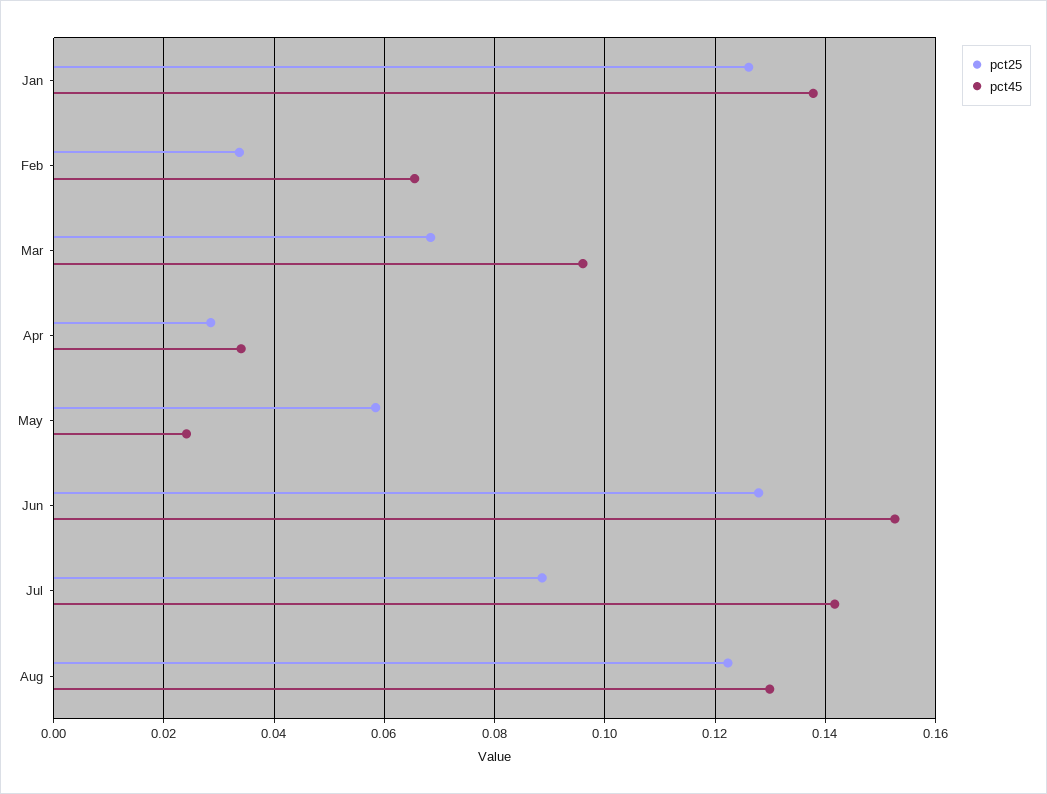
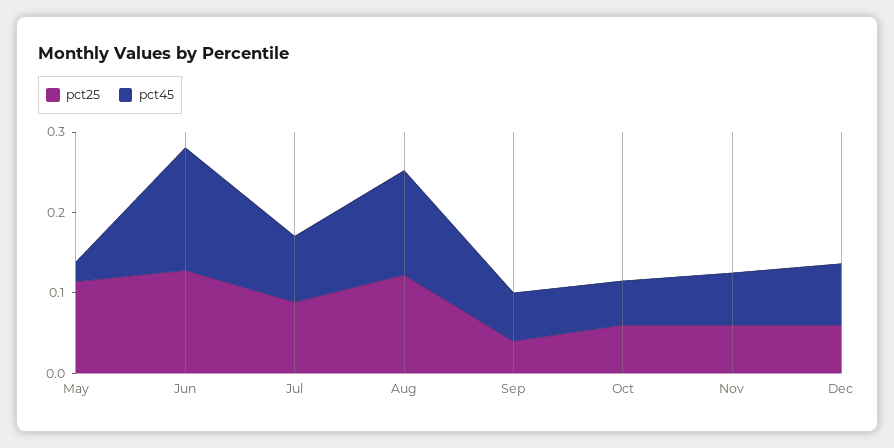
pct25, Jan: 0.126 -> none
pct45, Jan: 0.138 -> none
pct25, Feb: 0.034 -> none
pct45, Feb: 0.066 -> none
pct25, Mar: 0.068 -> none
pct45, Mar: 0.096 -> none
pct25, Apr: 0.028 -> none
pct45, Apr: 0.034 -> none
pct25, May: 0.058 -> 0.12
pct45, Jul: 0.142 -> 0.08
pct25, Sep: none -> 0.04
pct45, Sep: none -> 0.06
pct25, Oct: none -> 0.06
pct45, Oct: none -> 0.06
pct25, Nov: none -> 0.06
pct45, Nov: none -> 0.06
pct25, Dec: none -> 0.06
pct45, Dec: none -> 0.08

